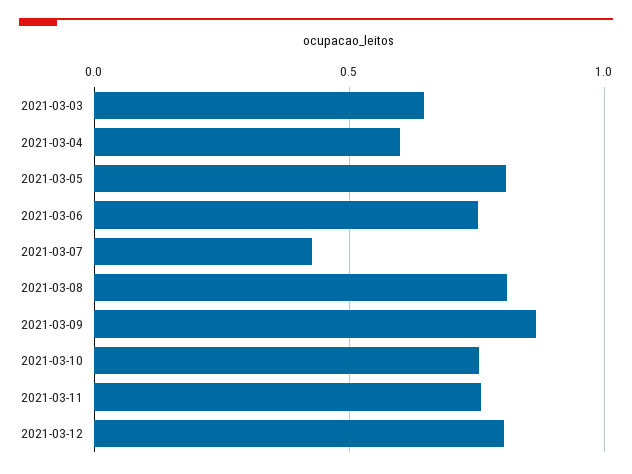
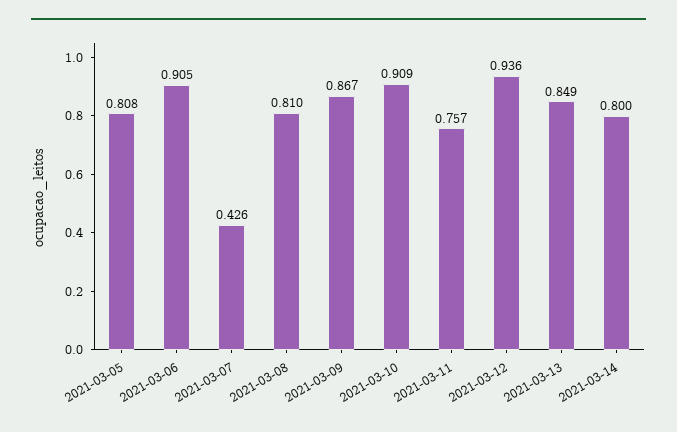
2021-03-03: 0.65 -> none
2021-03-04: 0.6 -> none
2021-03-06: 0.75 -> 0.905
2021-03-10: 0.75 -> 0.909
2021-03-12: 0.8 -> 0.936
2021-03-13: none -> 0.849
2021-03-14: none -> 0.8

